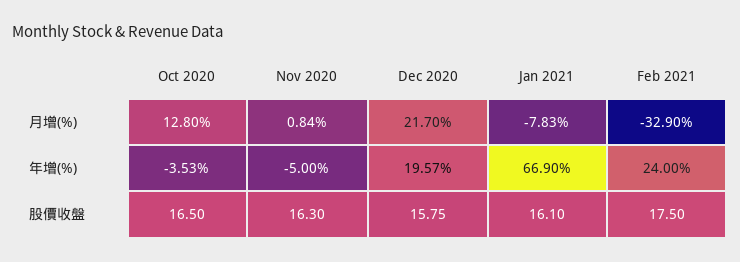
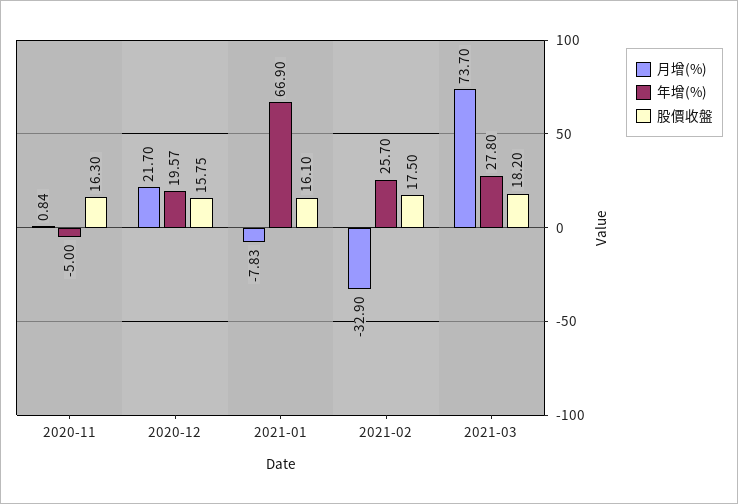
月增(%), Oct 2020: 12.8 -> none
年增(%), Oct 2020: -3.53 -> none
年增(%), Feb 2021: 24 -> 25.7
股價收盤, Oct 2020: 16.5 -> none
月增(%), 2021-03: none -> 73.7
年增(%), 2021-03: none -> 27.8
股價收盤, 2021-03: none -> 18.2

